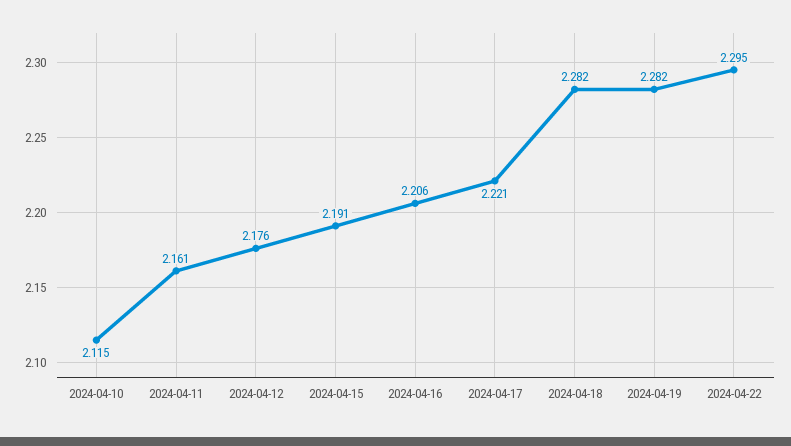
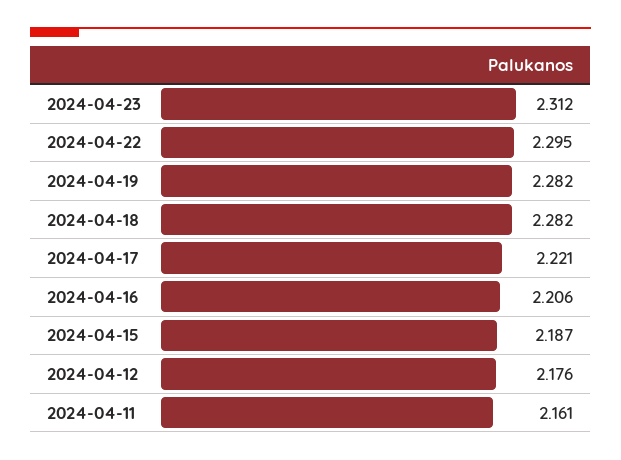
2024-04-10: 2.115 -> none
2024-04-15: 2.191 -> 2.187
2024-04-23: none -> 2.312

